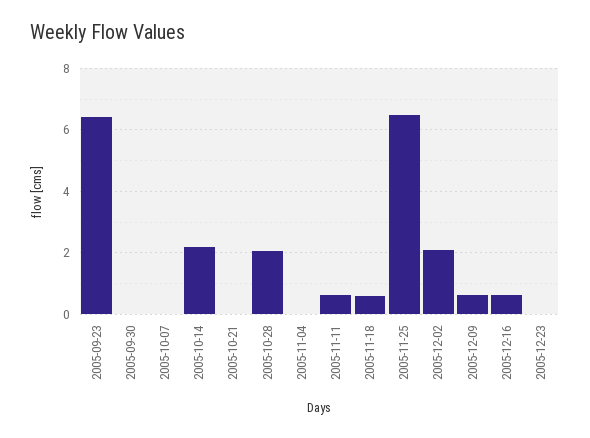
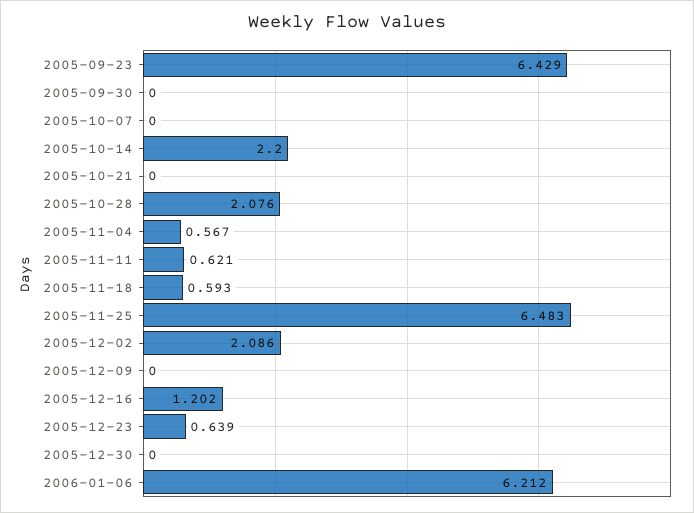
2005-11-04: 0 -> 0.567
2005-12-09: 0.6 -> 0
2005-12-16: 0.6 -> 1.202
2005-12-23: 0 -> 0.639
2005-12-30: none -> 0
2006-01-06: none -> 6.212

